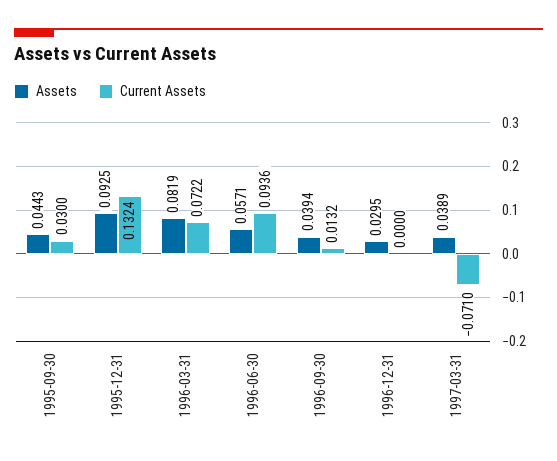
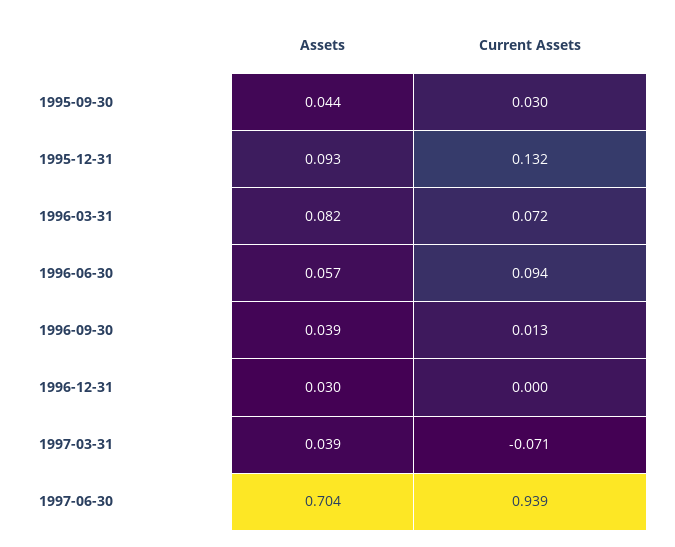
Assets, 1997-06-30: none -> 0.704
Current Assets, 1997-06-30: none -> 0.939

